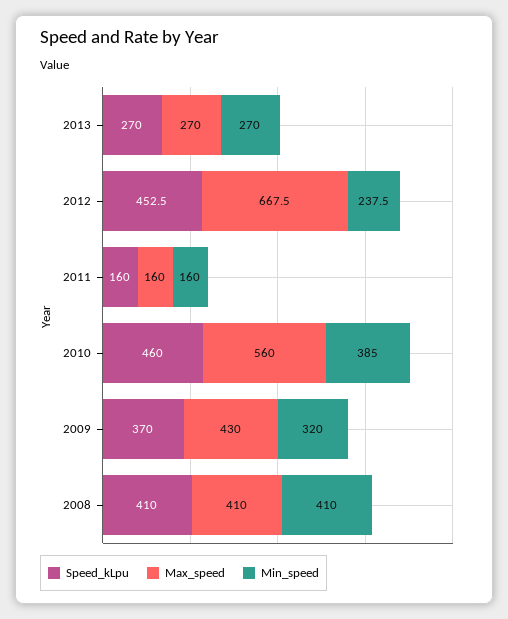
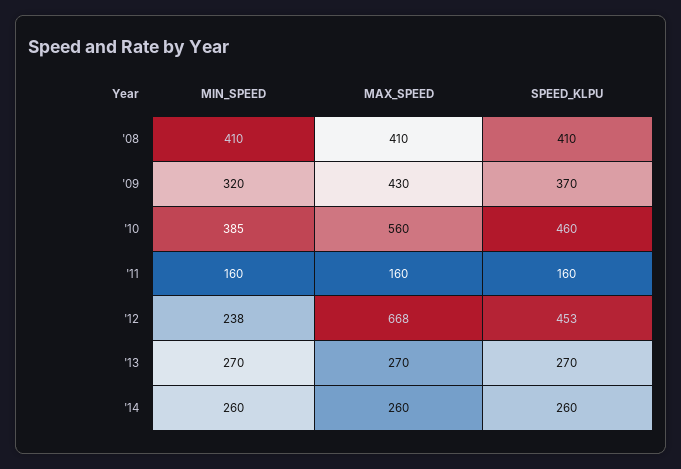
Min_speed, '14: none -> 260
Max_speed, '14: none -> 260
Speed_kLpu, '14: none -> 260

